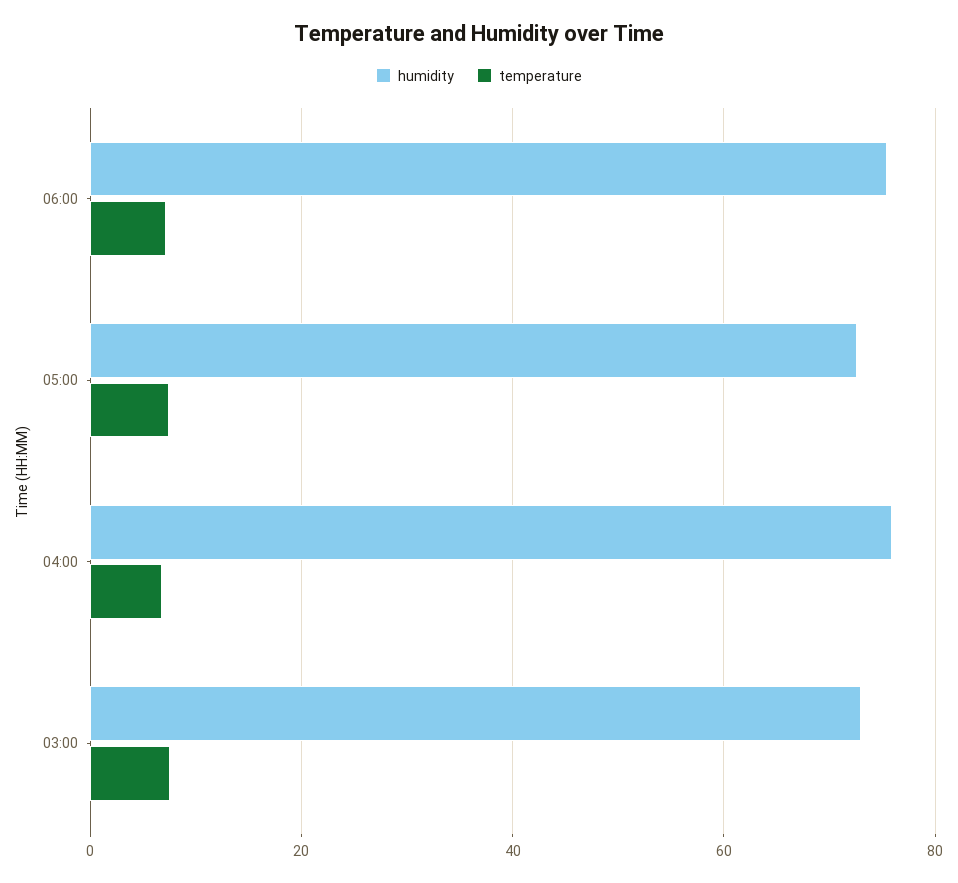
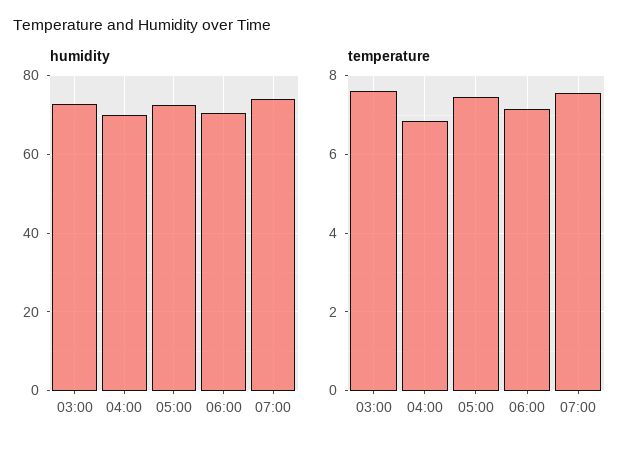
humidity, 06:00: 76 -> 70
humidity, 04:00: 76 -> 70
humidity, 07:00: none -> 74
temperature, 07:00: none -> 7.6

